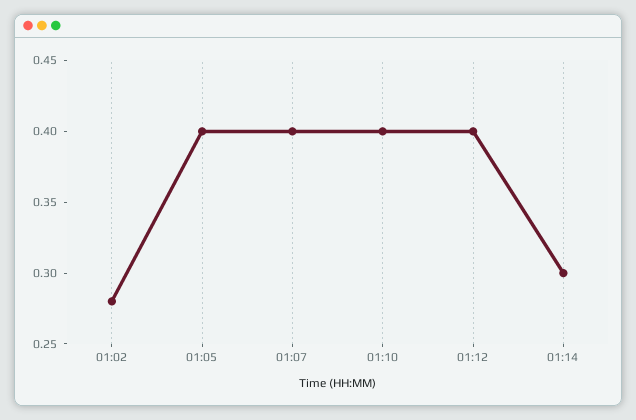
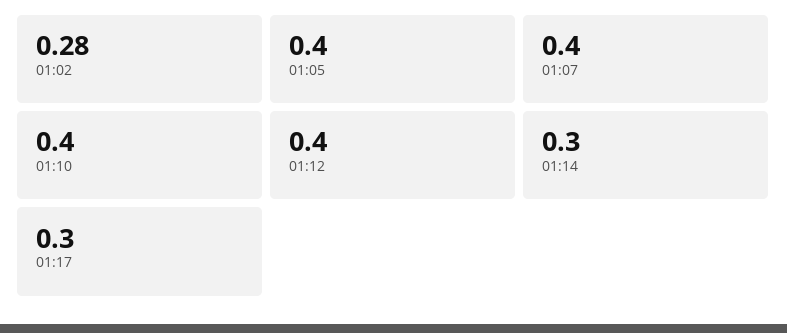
01:17: none -> 0.3

